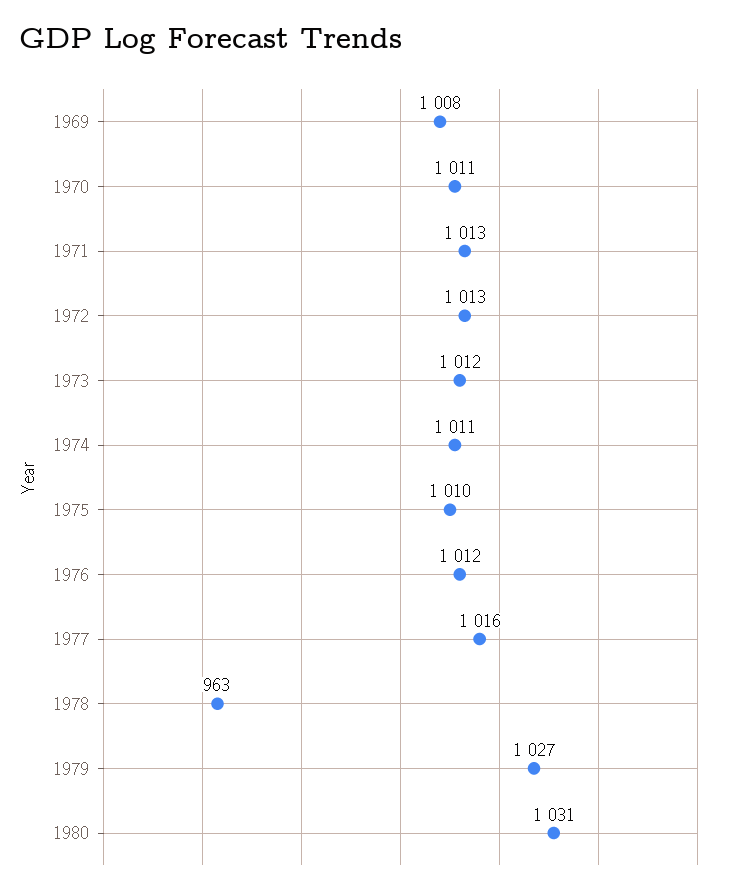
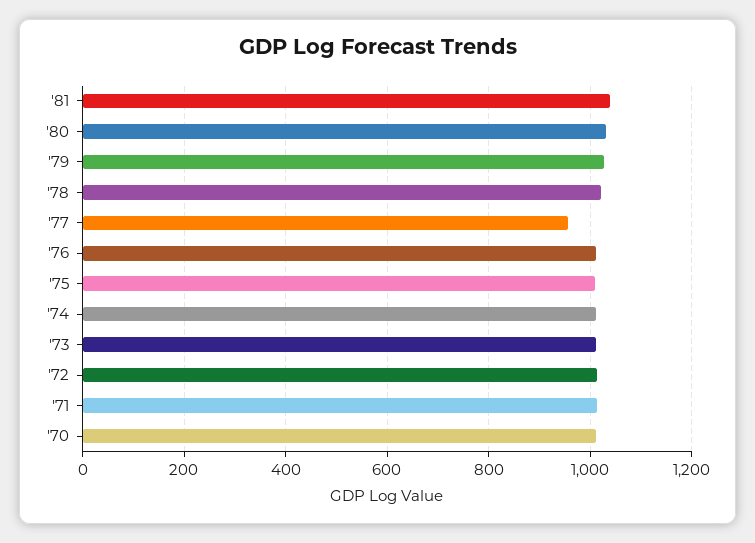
1969: 1008 -> none
1977: 1016 -> 960
1978: 963 -> 1020
'81: none -> 1040

